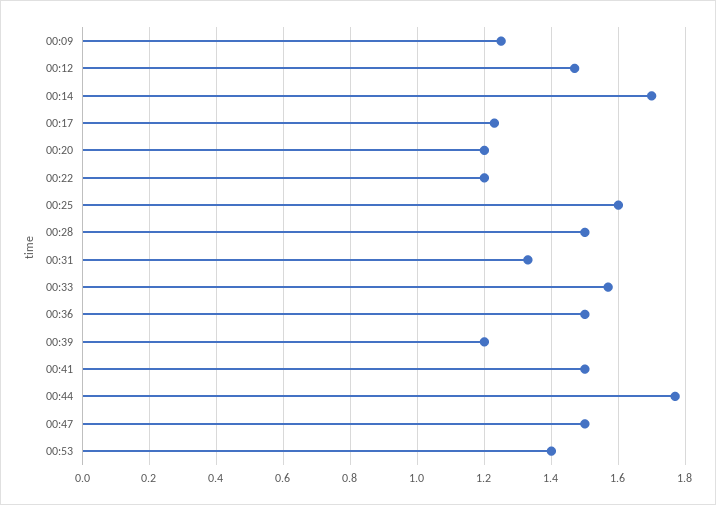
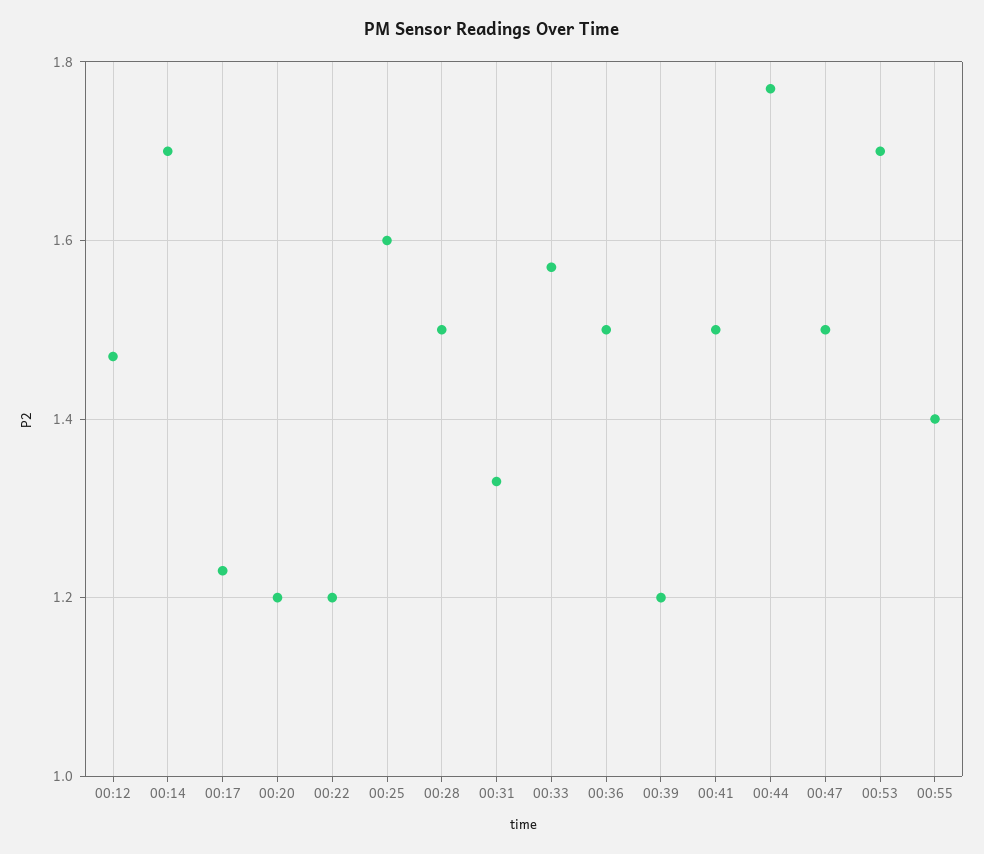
00:09: 1.25 -> none
00:53: 1.4 -> 1.7
00:55: none -> 1.4

